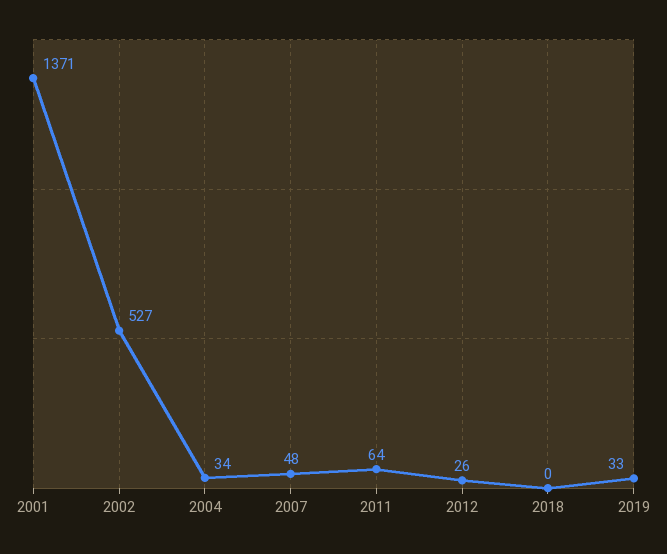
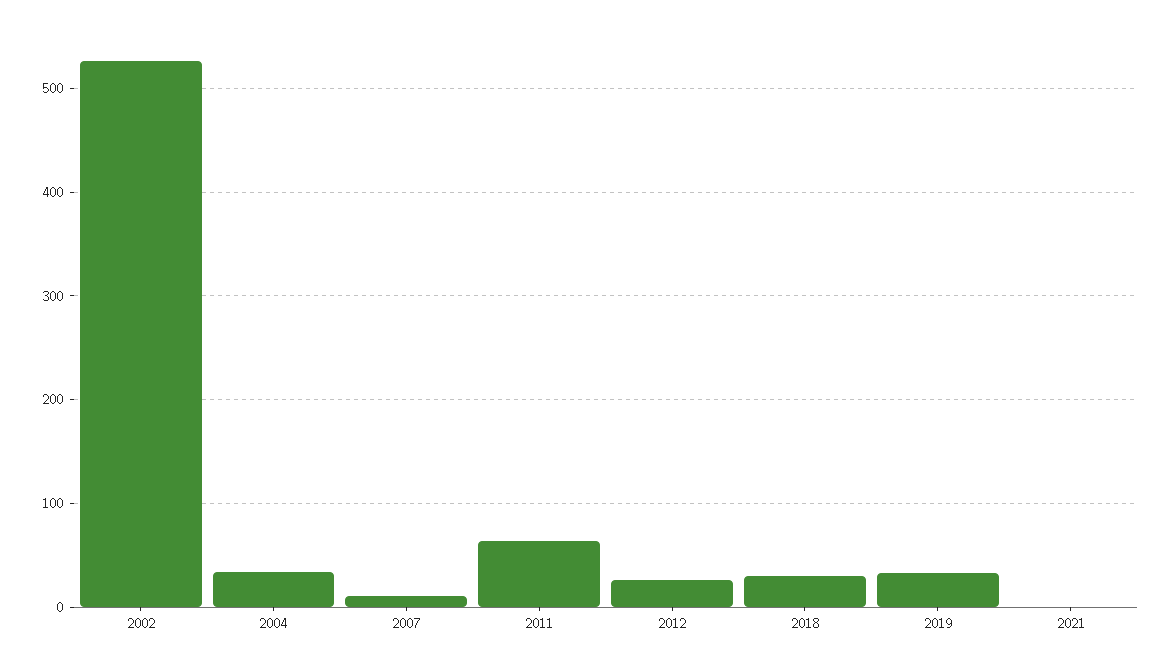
2001: 1371 -> none
2007: 48 -> 10
2018: 0 -> 30
2021: none -> 0

